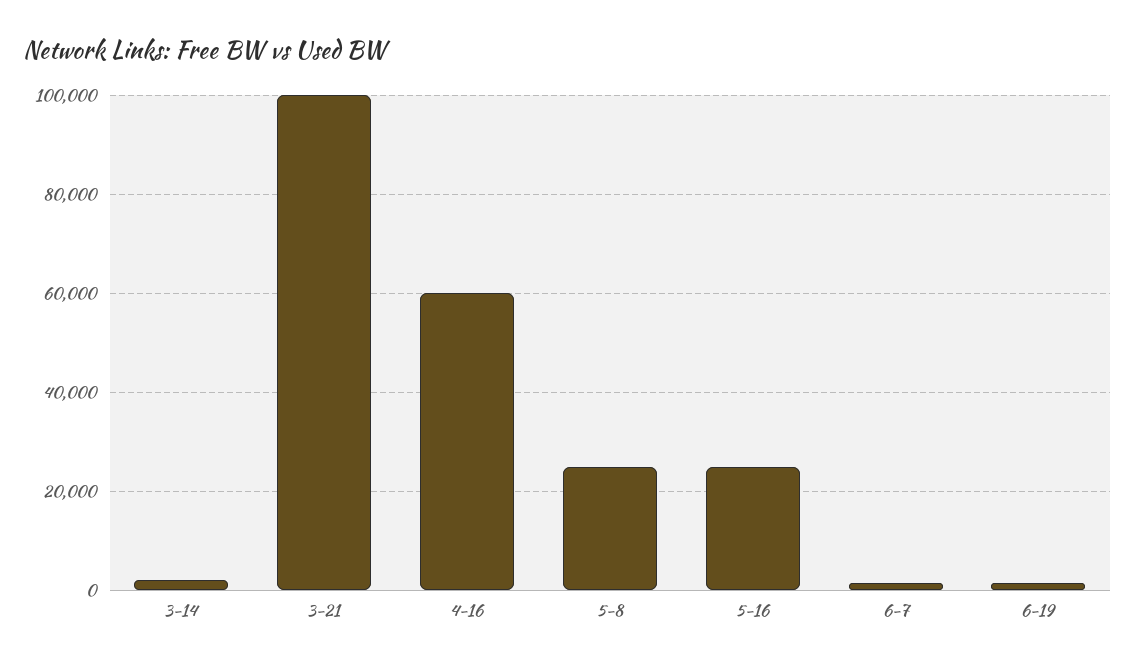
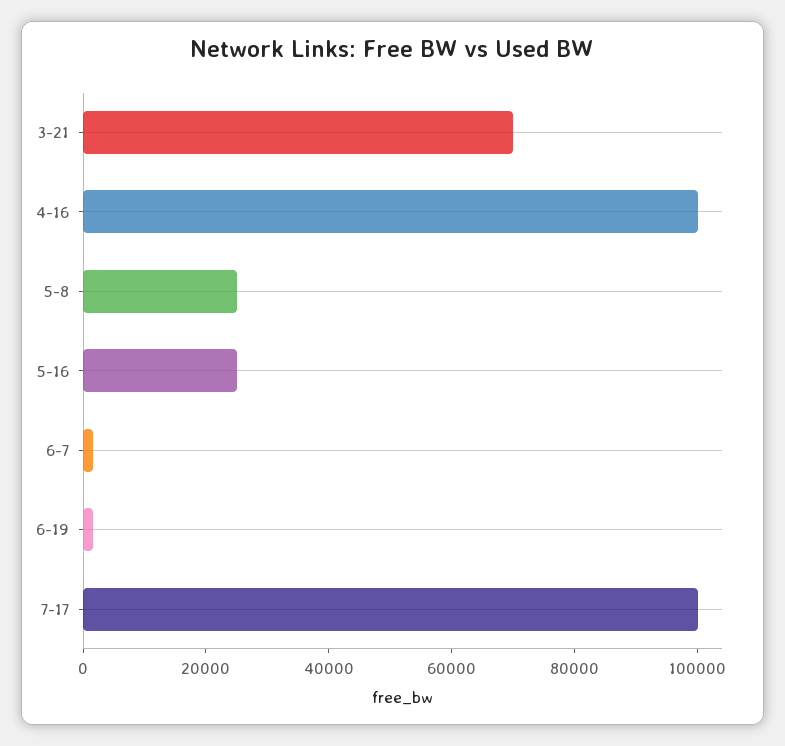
3-14: 2000 -> none
3-21: 100000 -> 70000
4-16: 60000 -> 100000
7-17: none -> 100000

